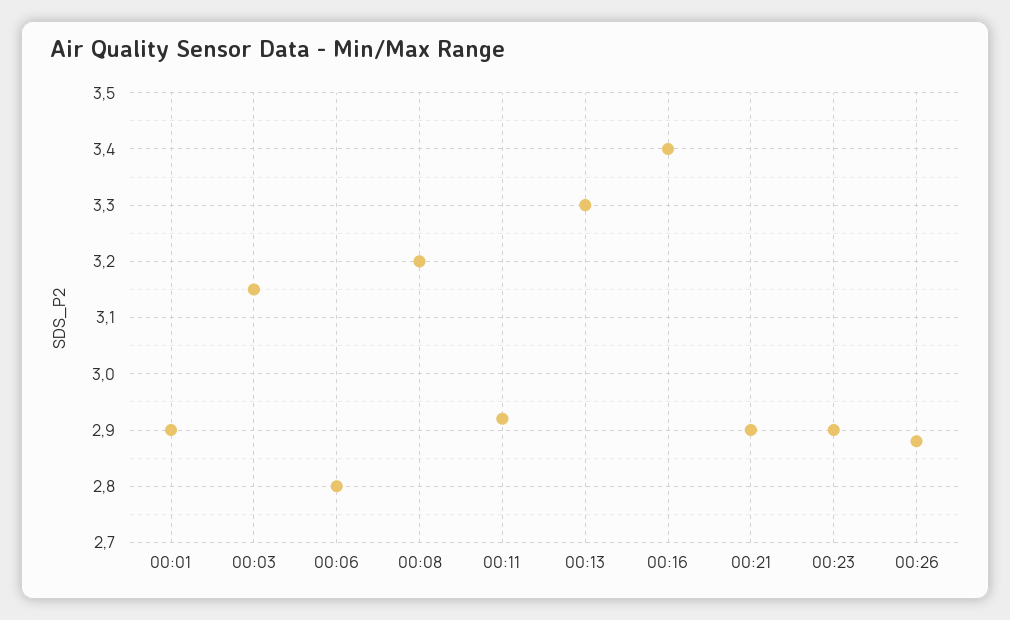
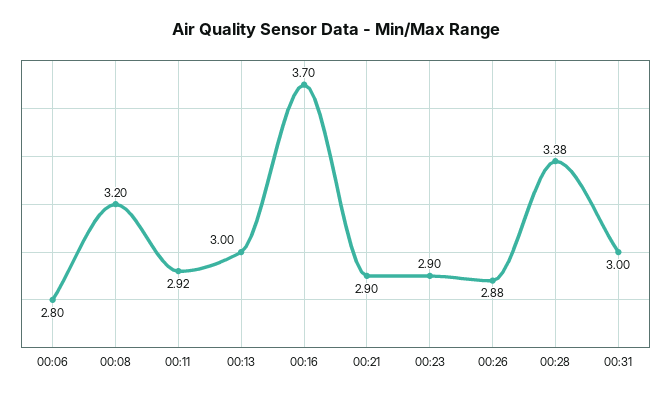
00:01: 2.9 -> none
00:03: 3.15 -> none
00:13: 3.3 -> 3
00:16: 3.4 -> 3.7
00:28: none -> 3.38
00:31: none -> 3

